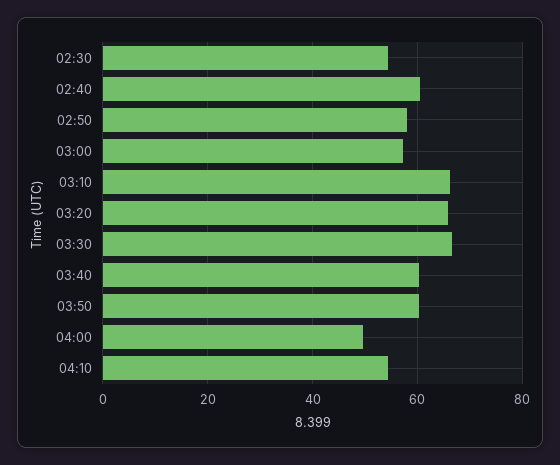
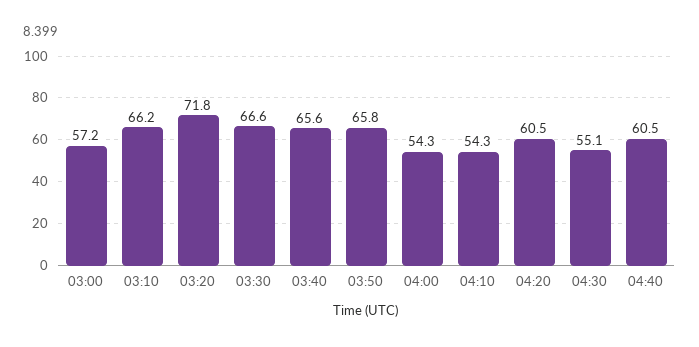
02:30: 54 -> none
02:40: 60 -> none
02:50: 58 -> none
03:20: 66 -> 71.8
03:40: 60 -> 65.6
03:50: 60 -> 65.8
04:00: 50 -> 54.3
04:20: none -> 60.5
04:30: none -> 55.1
04:40: none -> 60.5

